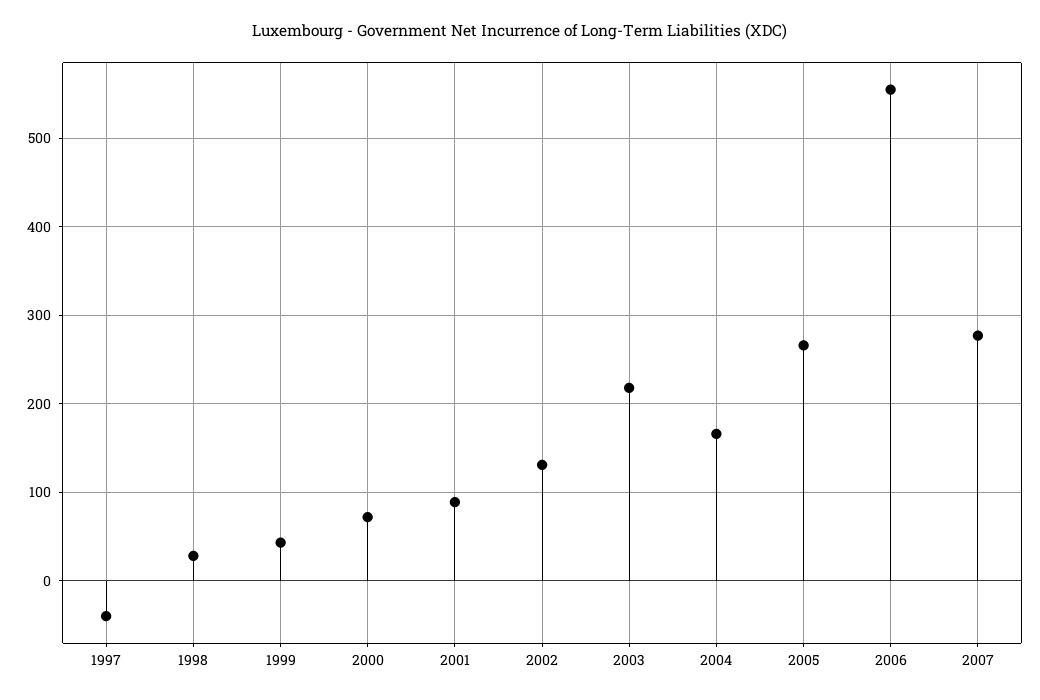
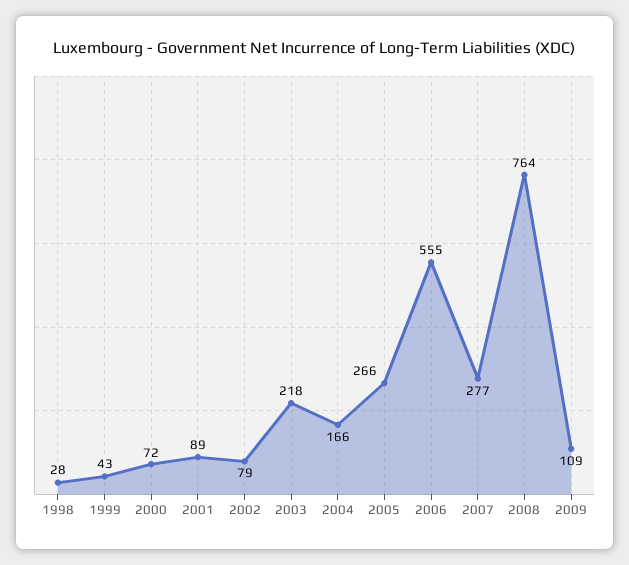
1997: -40 -> none
2002: 130 -> 79
2008: none -> 764
2009: none -> 109

